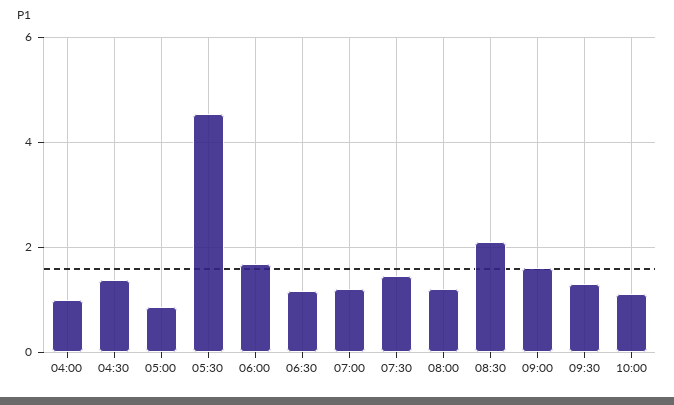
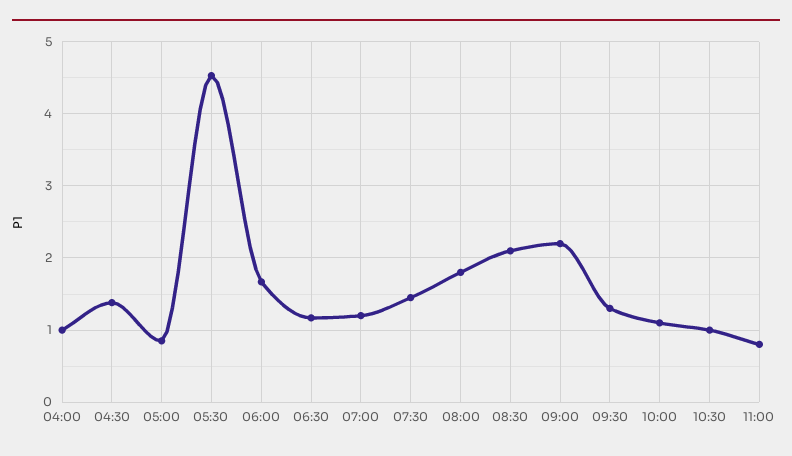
08:00: 1.2 -> 1.8
09:00: 1.6 -> 2.2
10:30: none -> 1
11:00: none -> 0.8

